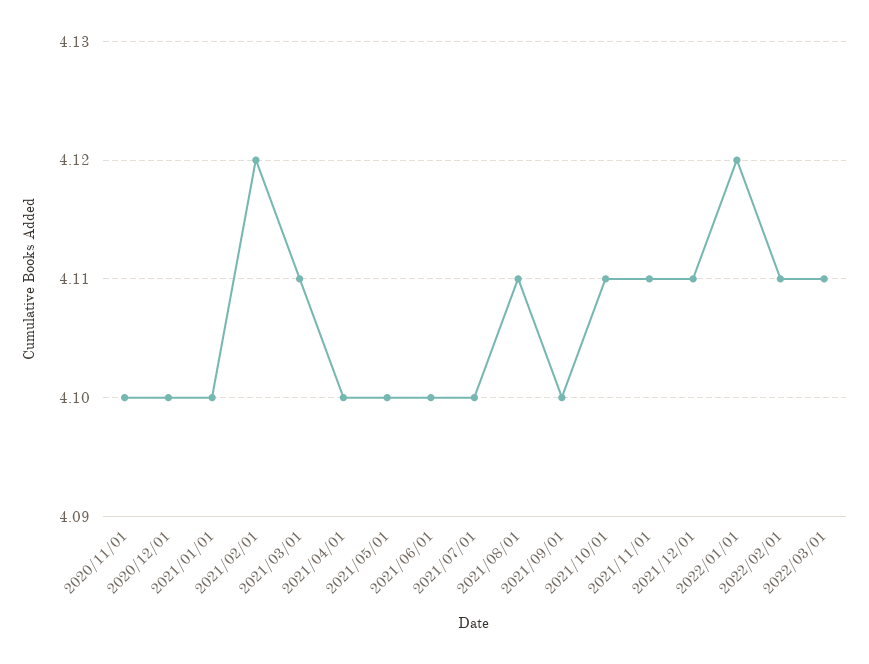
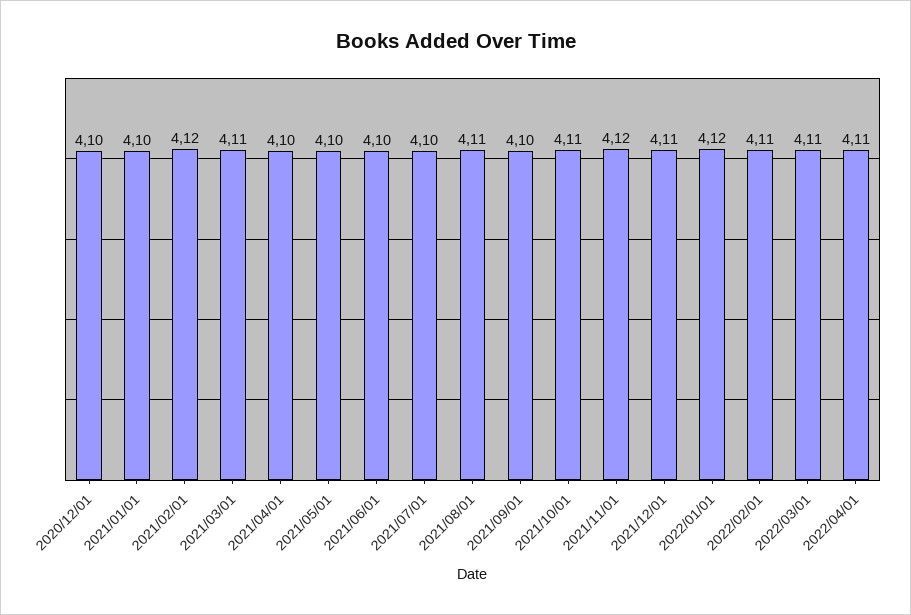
2020/11/01: 4.1 -> none
2021/11/01: 4.11 -> 4.12
2022/04/01: none -> 4.11

